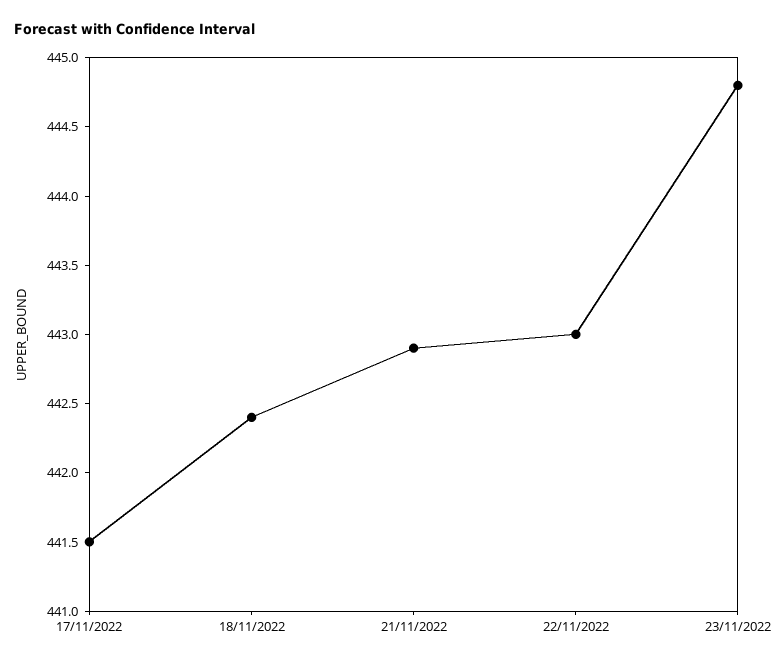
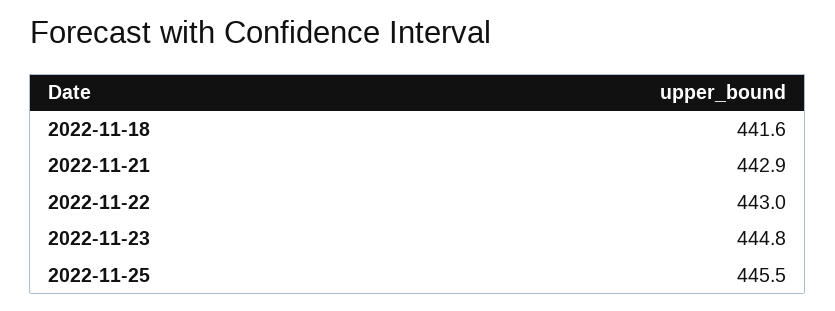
17/11/2022: 441.5 -> none
18/11/2022: 442.4 -> 441.6
2022-11-25: none -> 445.5

